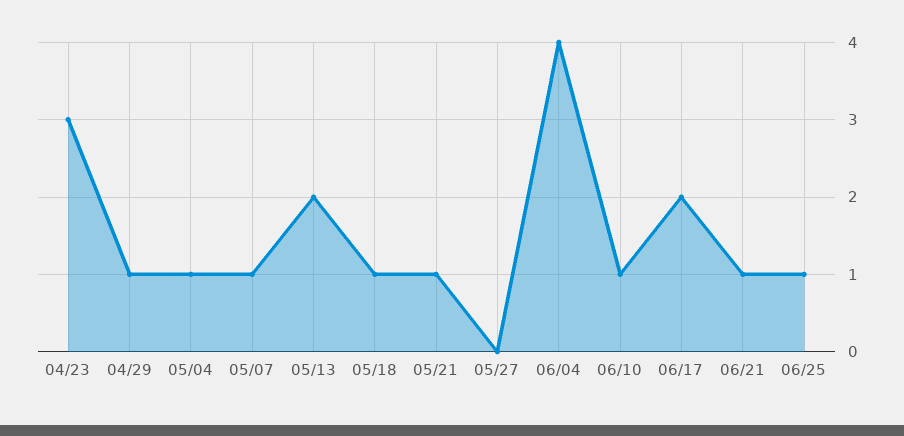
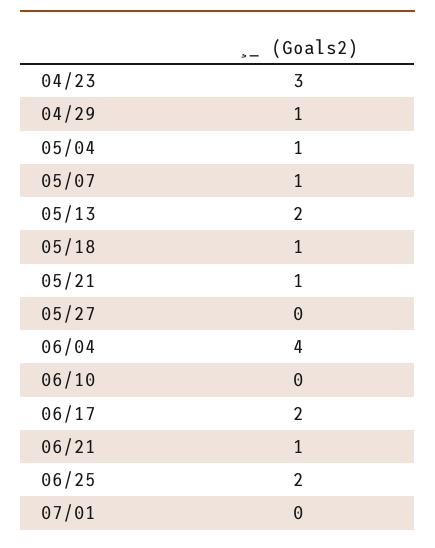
06/10: 1 -> 0
06/25: 1 -> 2
07/01: none -> 0

